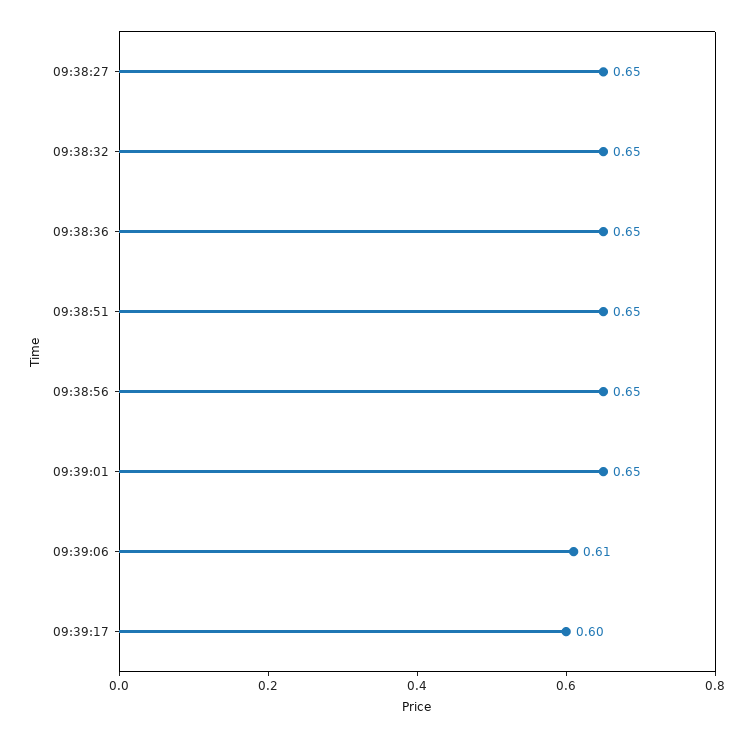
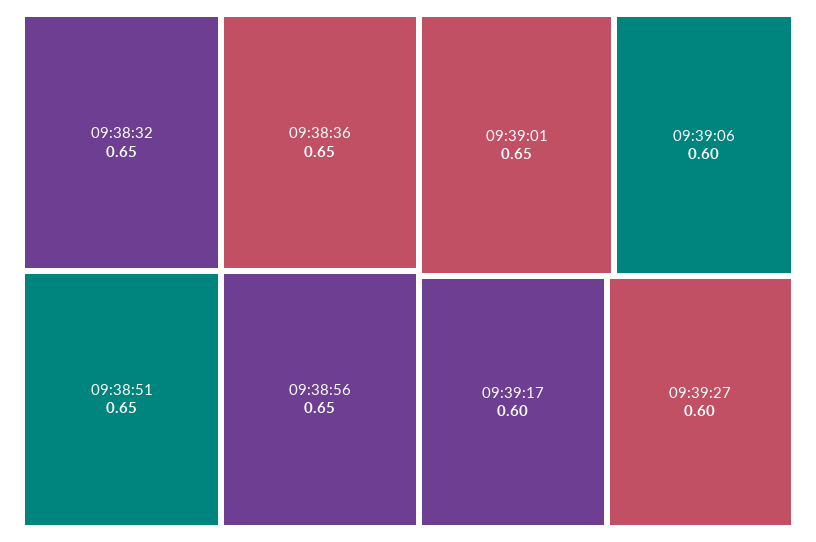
09:38:27: 0.65 -> none
09:39:06: 0.61 -> 0.6
09:39:27: none -> 0.6

